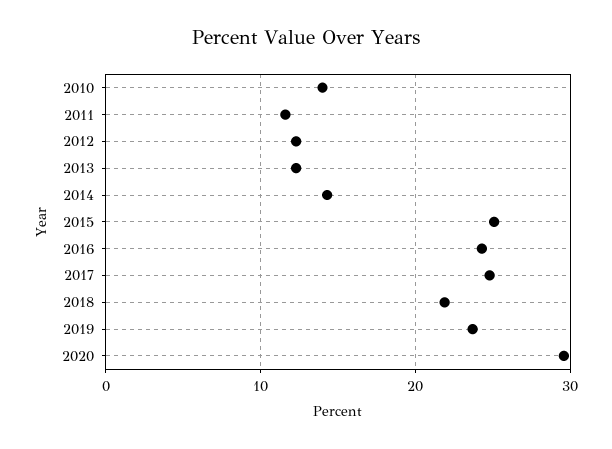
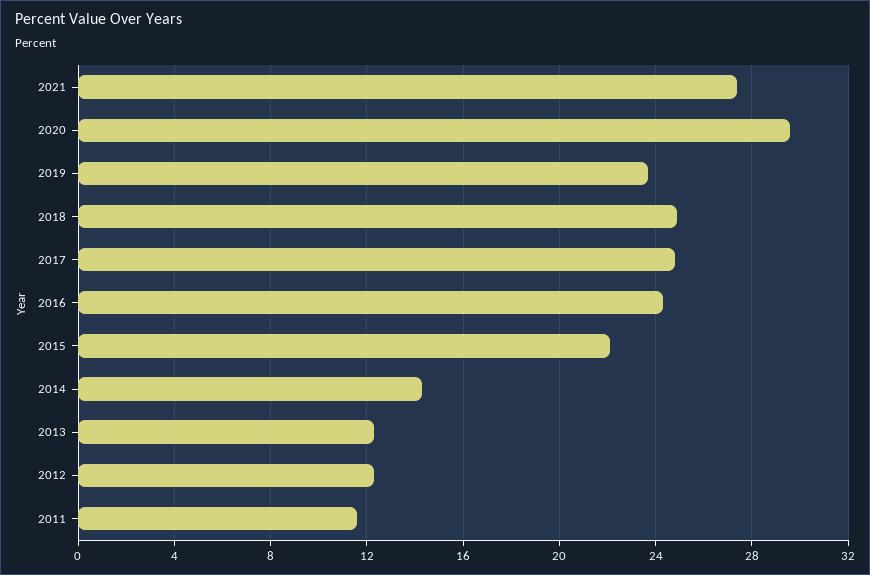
2010: 14 -> none
2015: 25 -> 22
2018: 22 -> 25
2021: none -> 27.5

